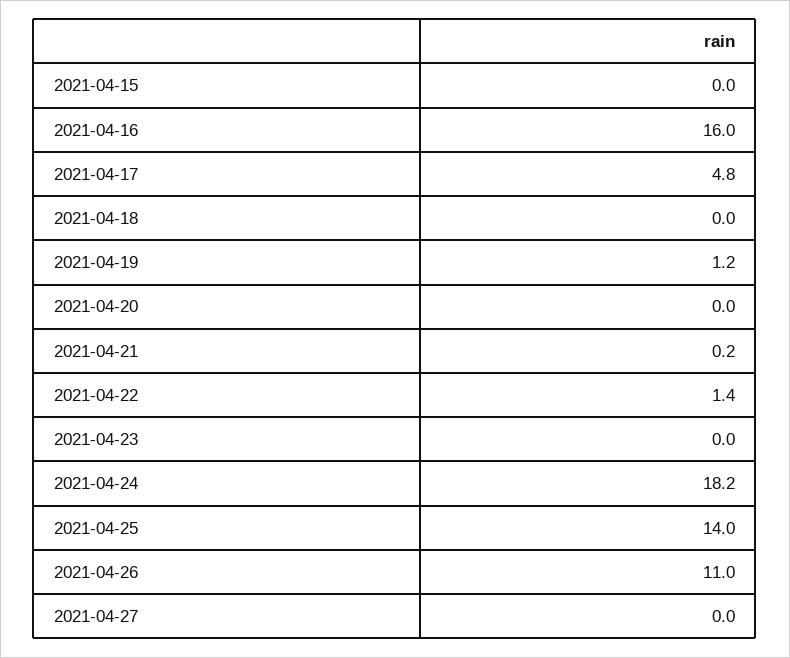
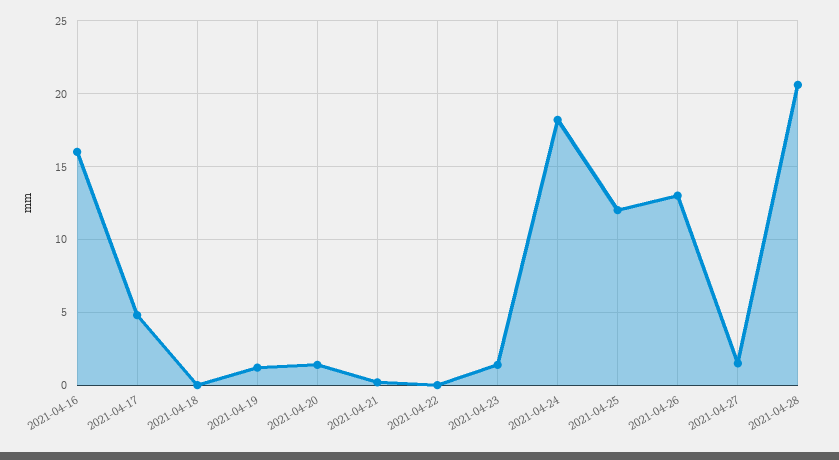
2021-04-15: 0 -> none
2021-04-20: 0 -> 1.5
2021-04-22: 1.4 -> 0
2021-04-23: 0 -> 1.5
2021-04-25: 14 -> 12
2021-04-26: 11 -> 13
2021-04-27: 0 -> 1.5
2021-04-28: none -> 20.5

